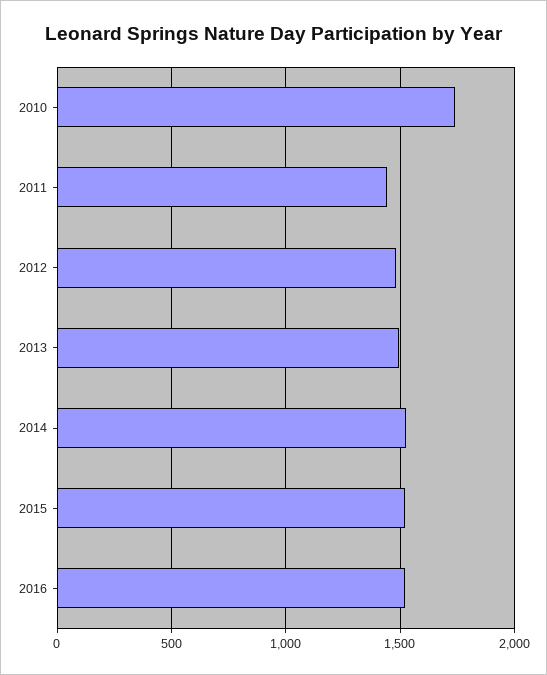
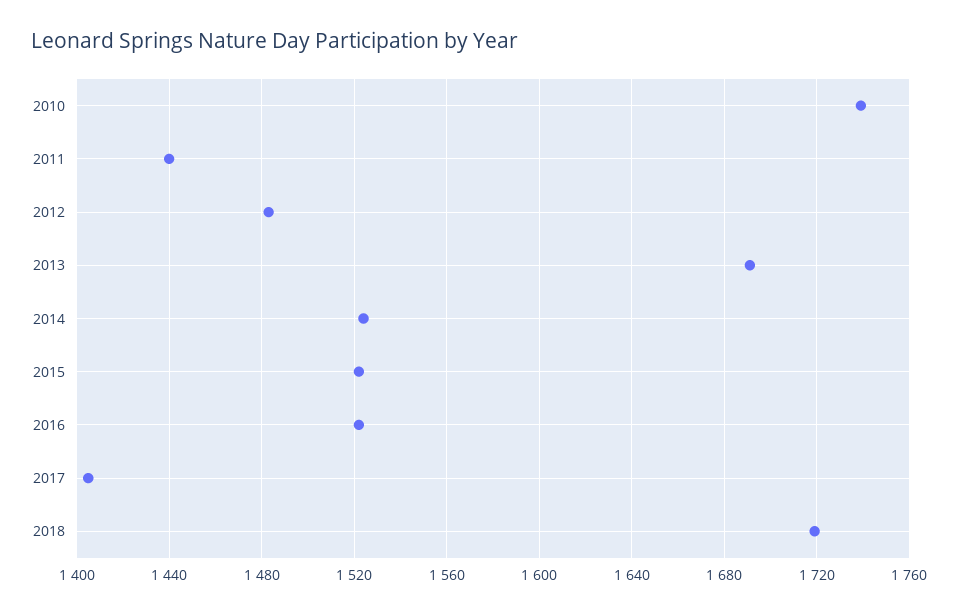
2013: 1500 -> 1690
2017: none -> 1405
2018: none -> 1720

